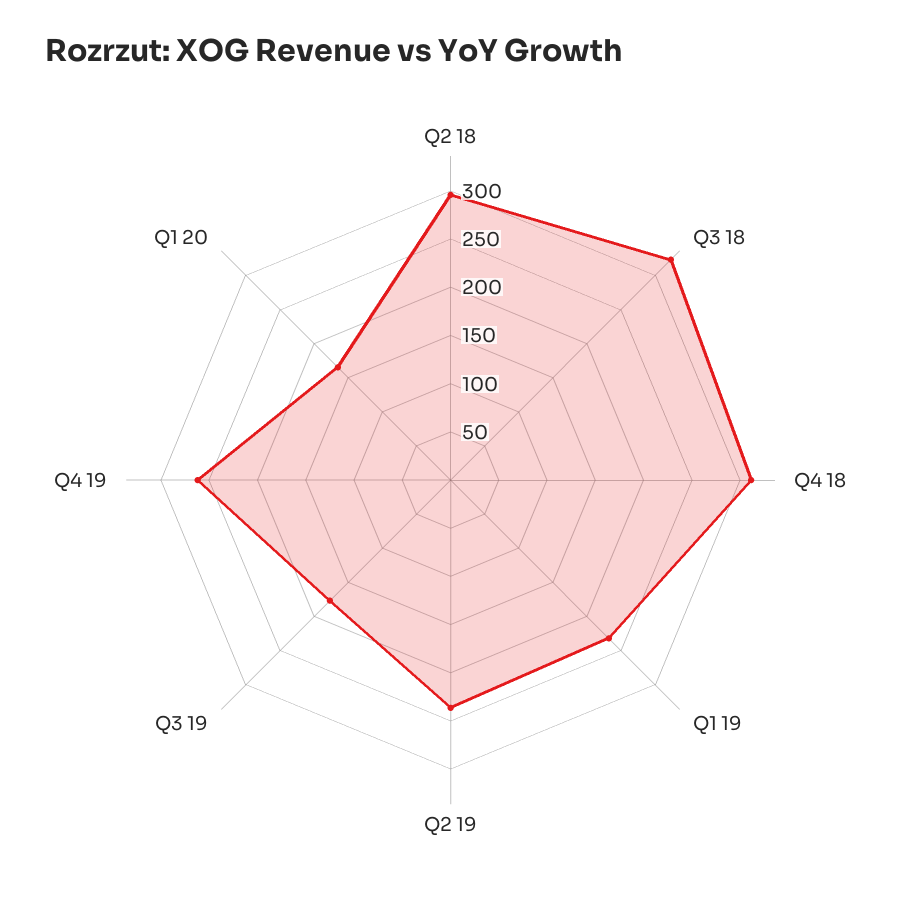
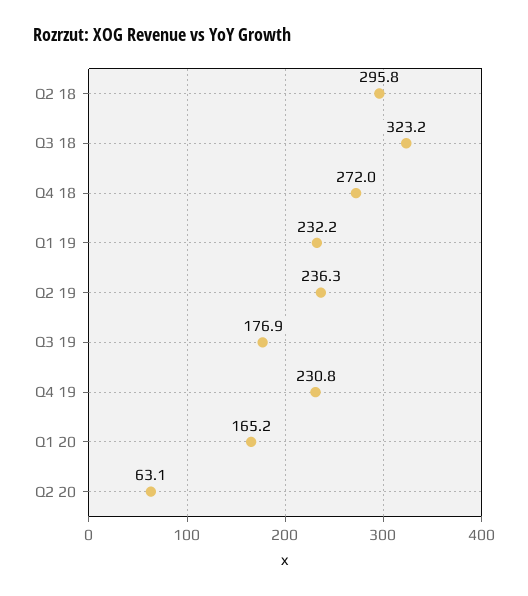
Q4 18: 310 -> 272
Q4 19: 260 -> 230.8
Q2 20: none -> 63.1

